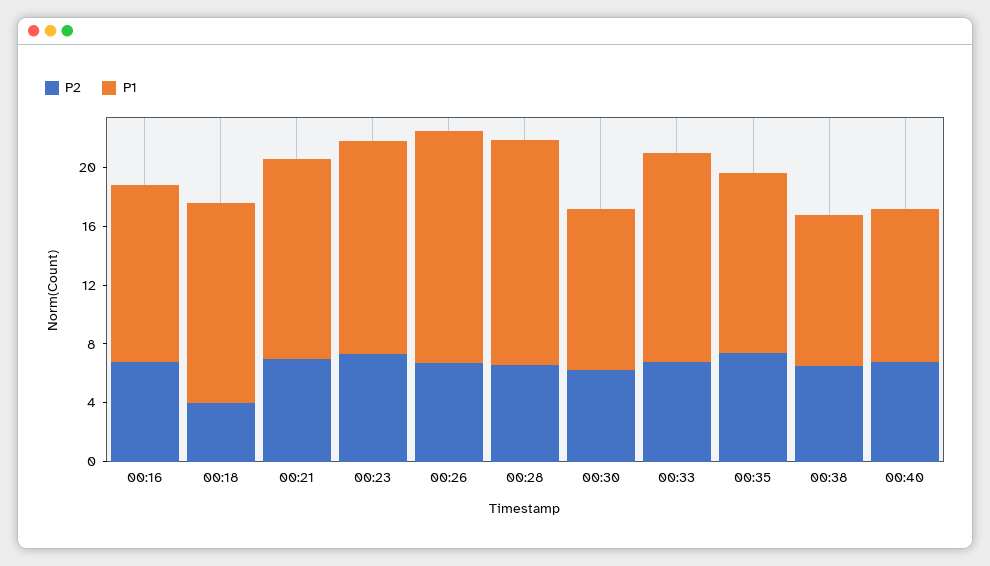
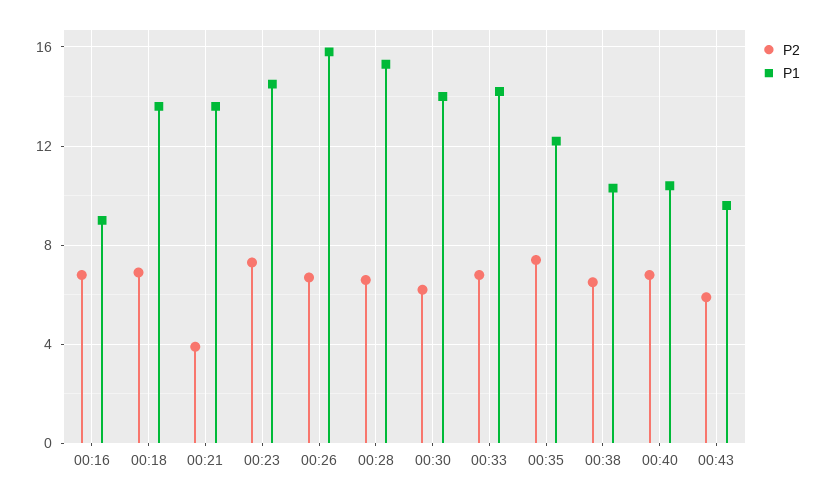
P1, 00:16: 12 -> 9
P2, 00:18: 4 -> 7
P2, 00:21: 7 -> 4
P1, 00:30: 11 -> 14
P2, 00:43: none -> 6
P1, 00:43: none -> 9.5

